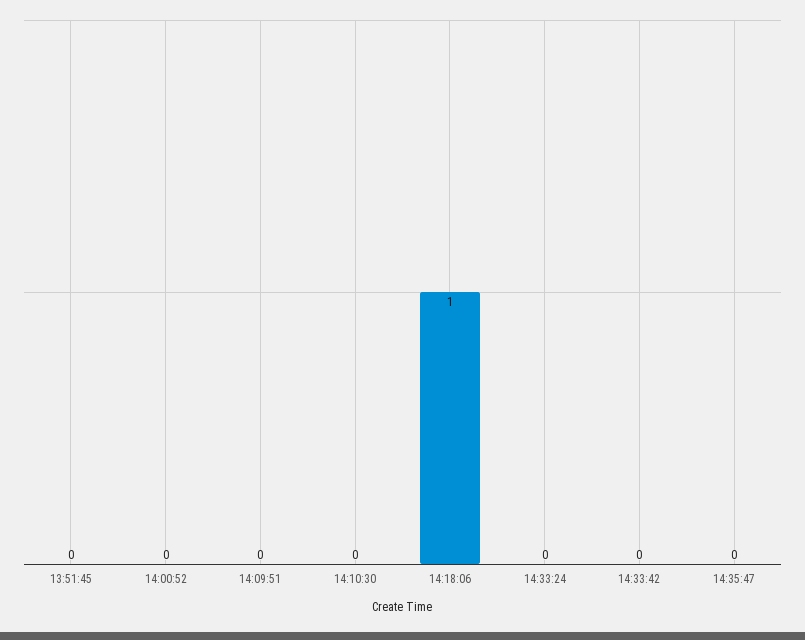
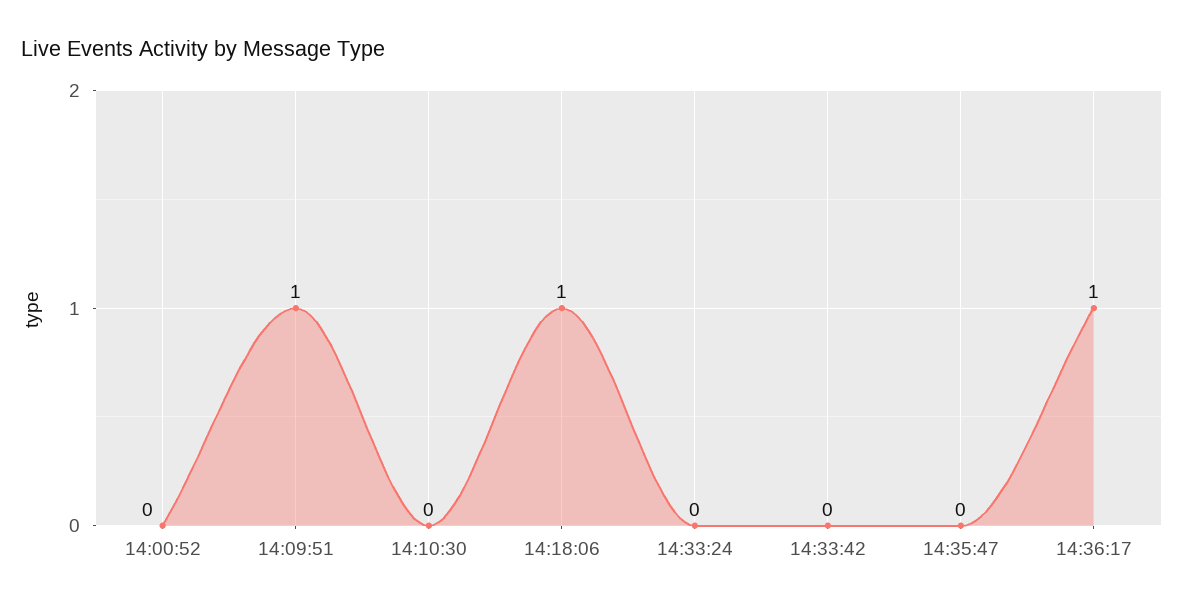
13:51:45: 0 -> none
14:09:51: 0 -> 1
14:36:17: none -> 1

